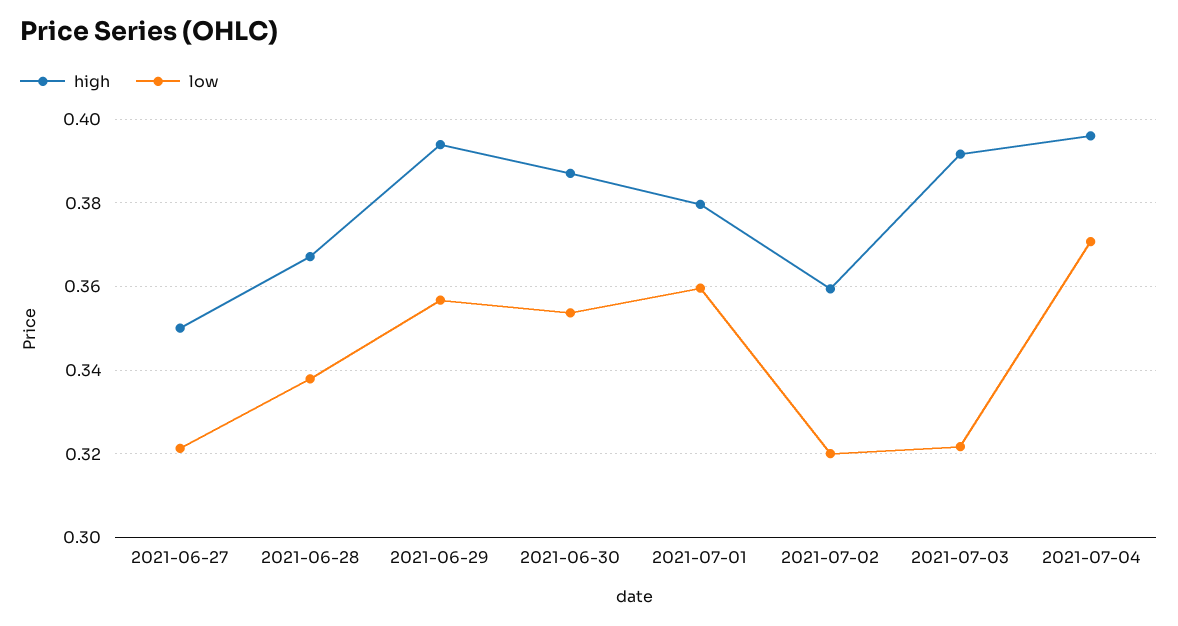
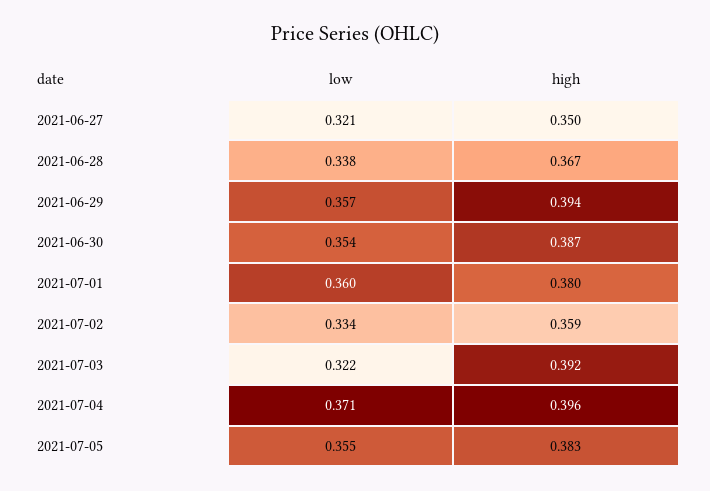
low, 2021-07-02: 0.32 -> 0.334
low, 2021-07-05: none -> 0.355
high, 2021-07-05: none -> 0.383

